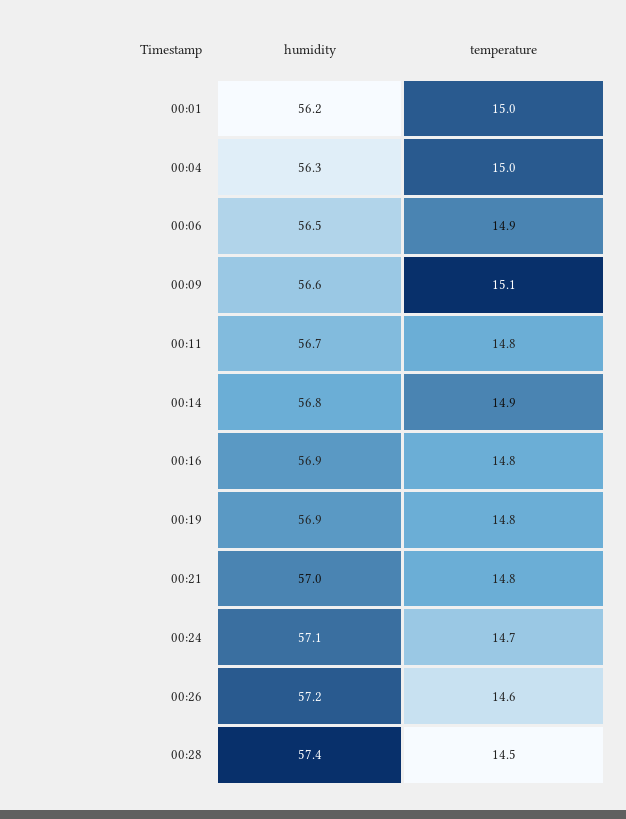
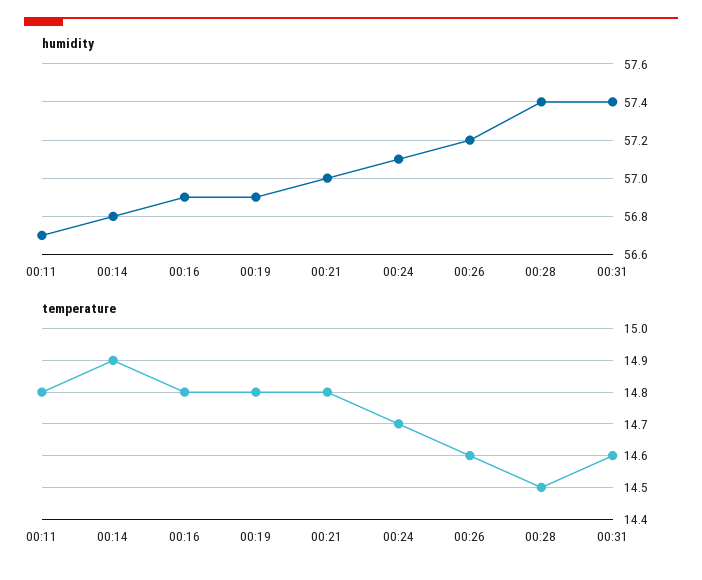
humidity, 00:01: 56.2 -> none
temperature, 00:01: 15 -> none
humidity, 00:04: 56.3 -> none
temperature, 00:04: 15 -> none
humidity, 00:06: 56.5 -> none
temperature, 00:06: 14.9 -> none
humidity, 00:09: 56.6 -> none
temperature, 00:09: 15.1 -> none
humidity, 00:31: none -> 57.4
temperature, 00:31: none -> 14.6

